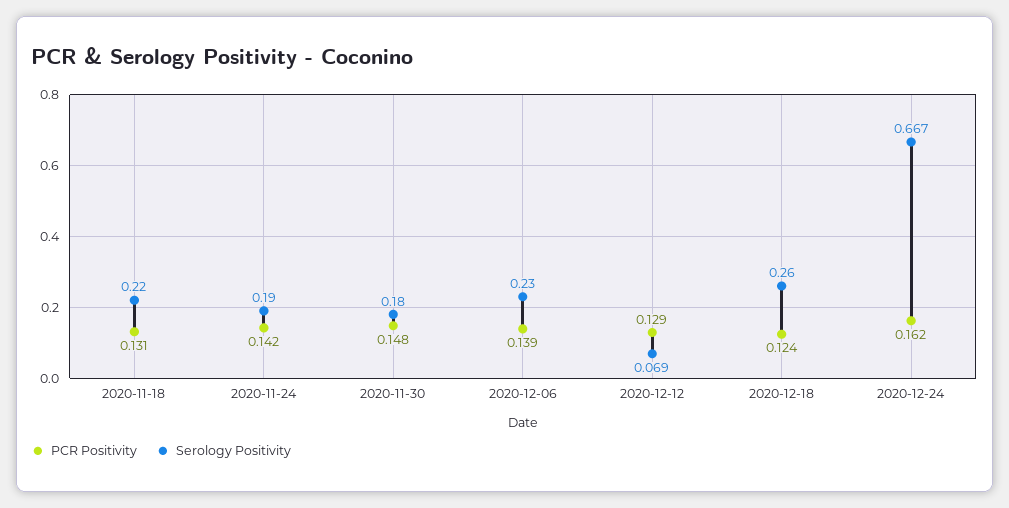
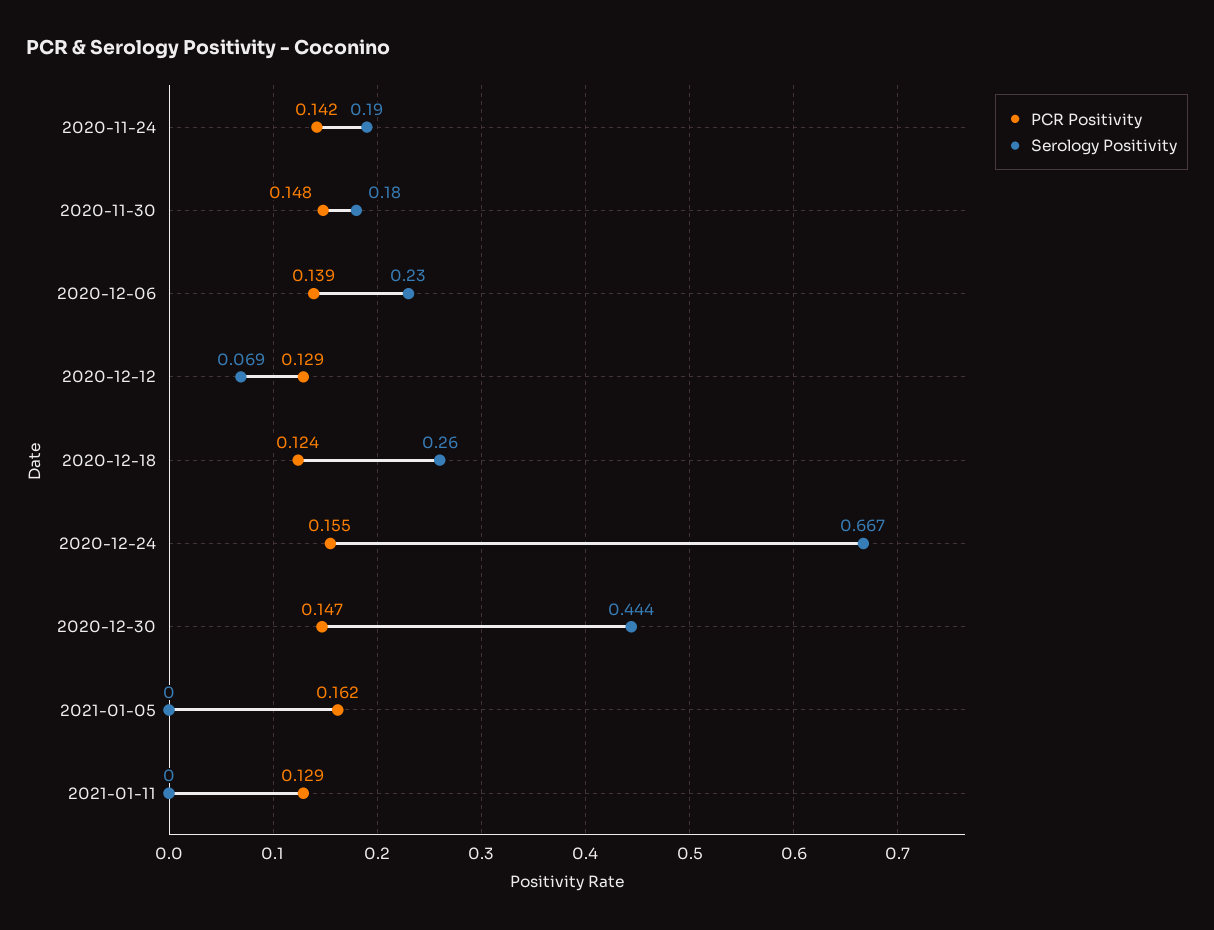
PCR Positivity, 2020-11-18: 0.131 -> none
Serology Positivity, 2020-11-18: 0.22 -> none
PCR Positivity, 2020-12-24: 0.162 -> 0.155
PCR Positivity, 2020-12-30: none -> 0.147
Serology Positivity, 2020-12-30: none -> 0.444
PCR Positivity, 2021-01-05: none -> 0.162
Serology Positivity, 2021-01-05: none -> 0
PCR Positivity, 2021-01-11: none -> 0.129
Serology Positivity, 2021-01-11: none -> 0

